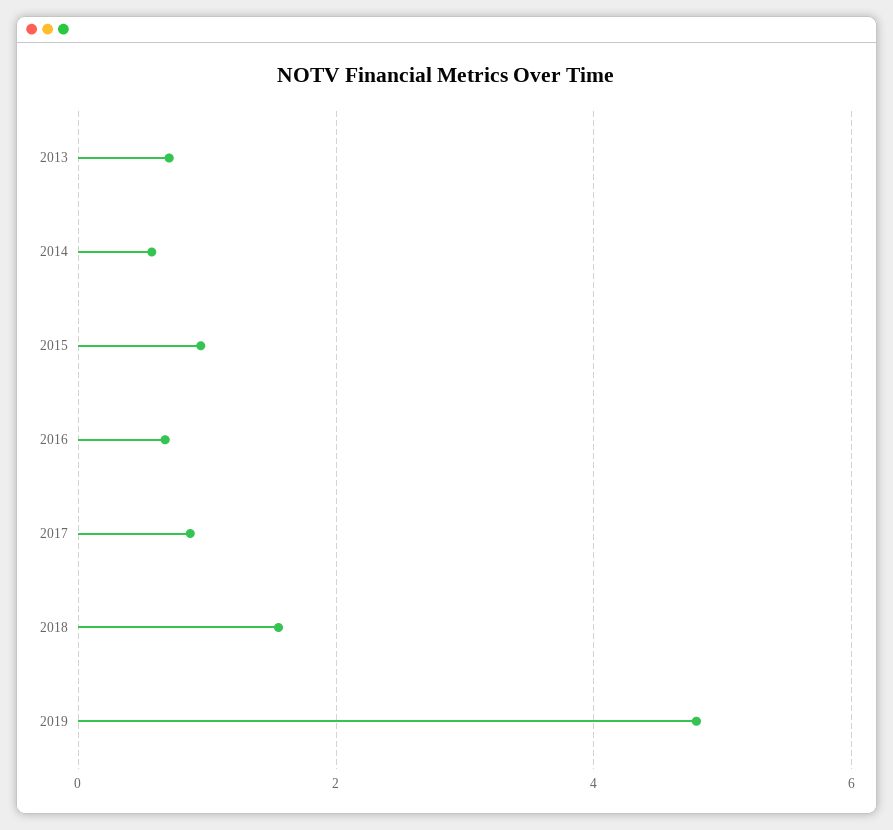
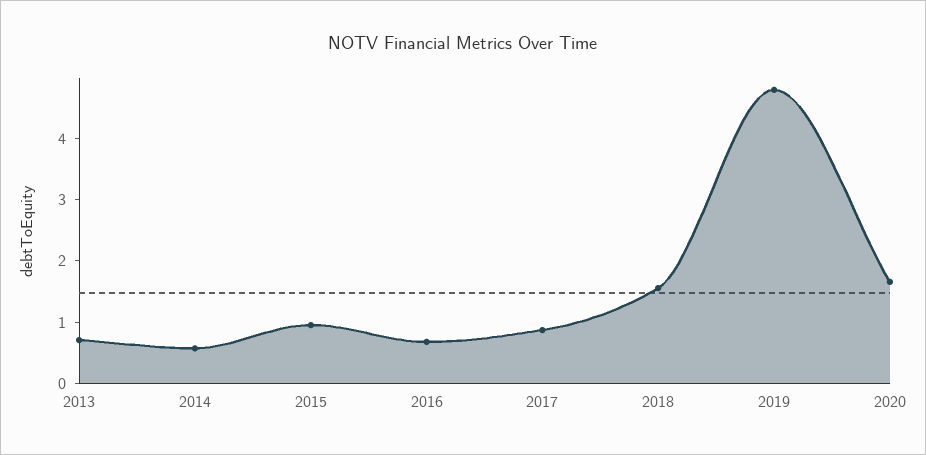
2020: none -> 1.6

